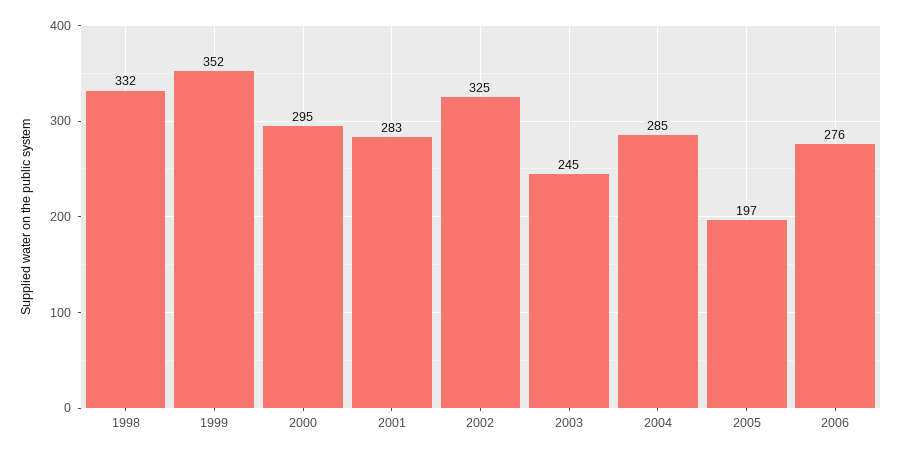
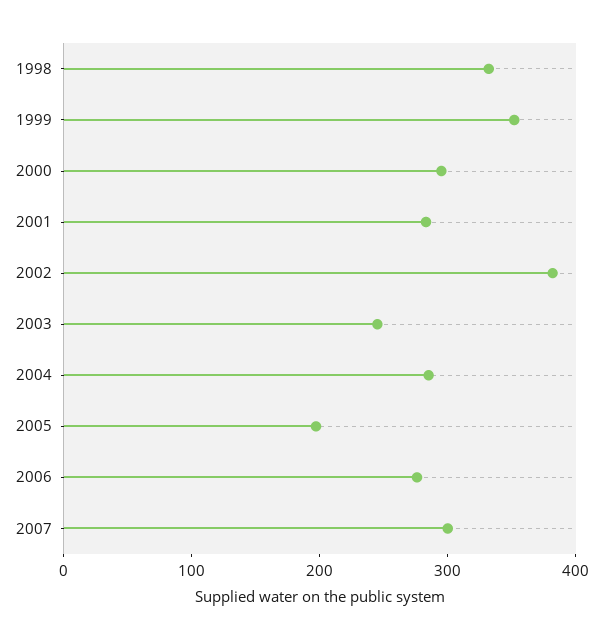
2002: 325 -> 380
2007: none -> 300

